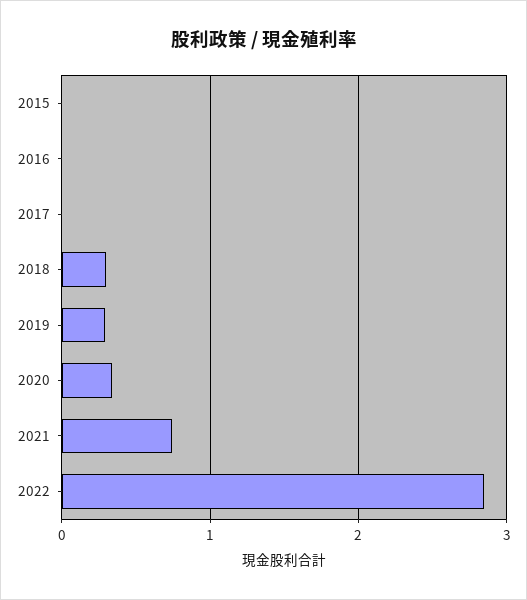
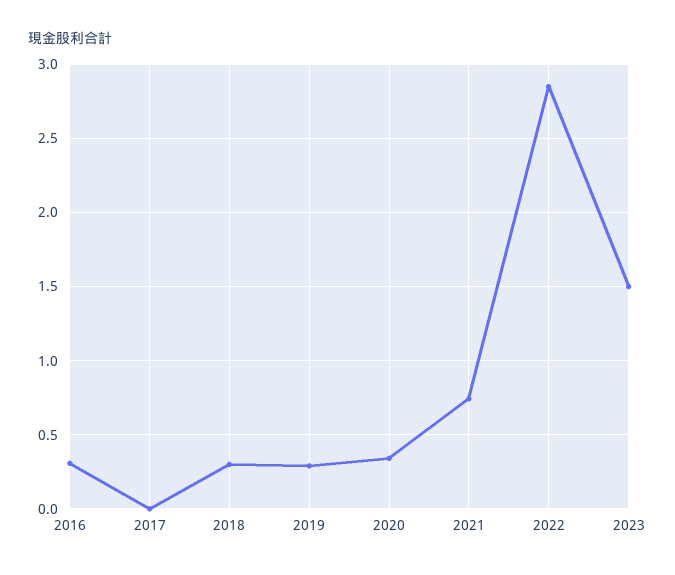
2015: 0 -> none
2016: 0 -> 0.3
2023: none -> 1.5

